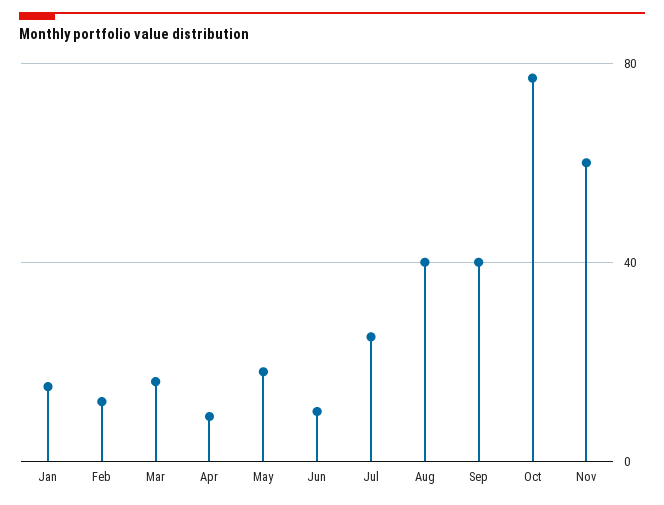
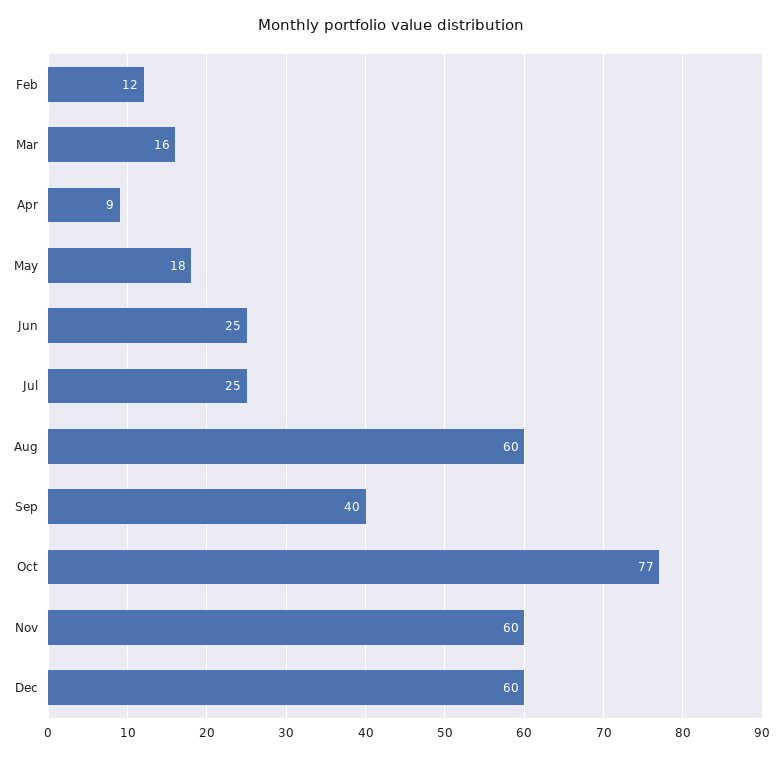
Jan: 15 -> none
Jun: 10 -> 25
Aug: 40 -> 60
Dec: none -> 60

